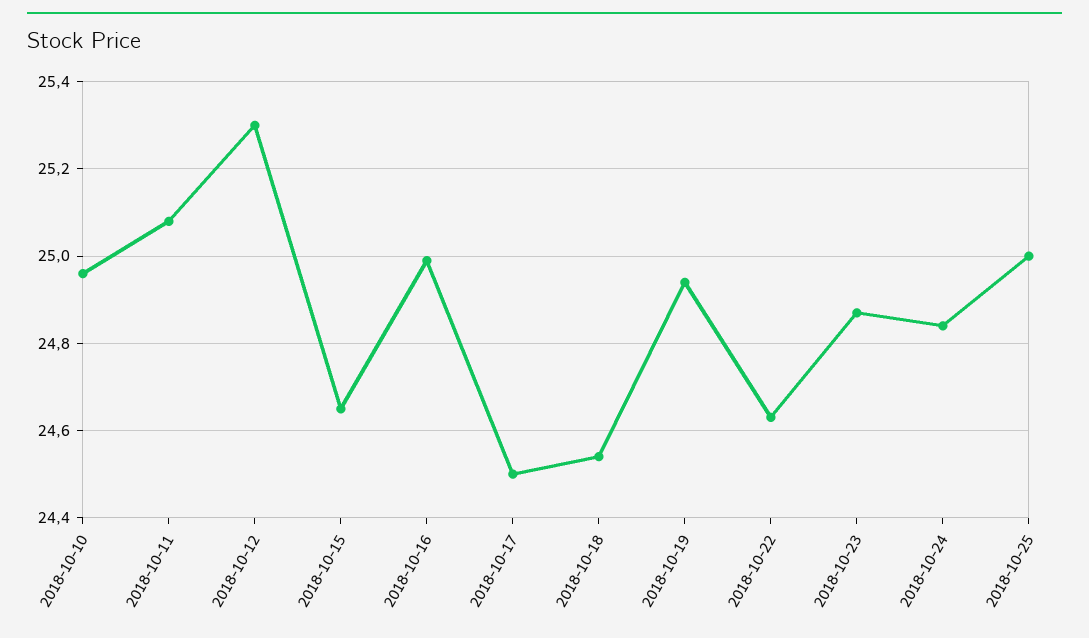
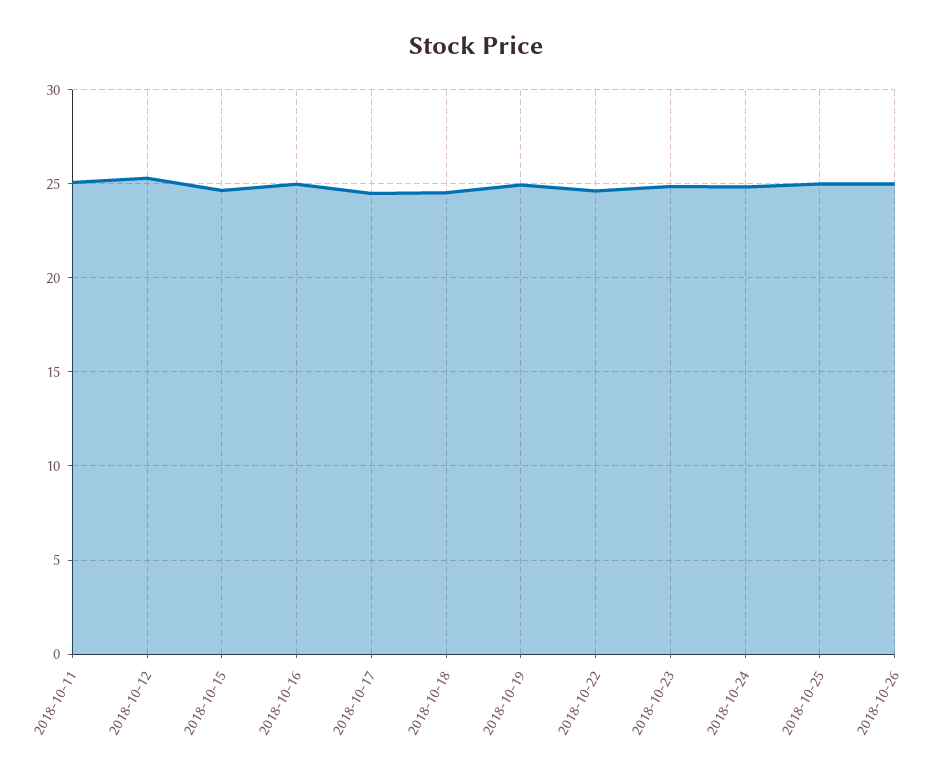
2018-10-10: 24.95 -> none
2018-10-26: none -> 25

